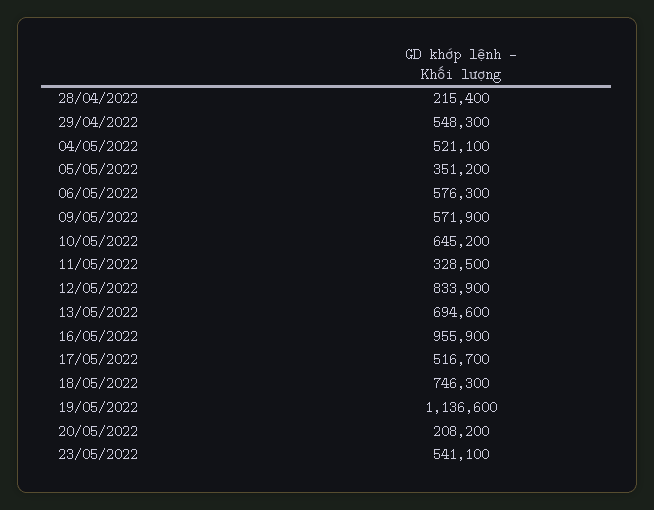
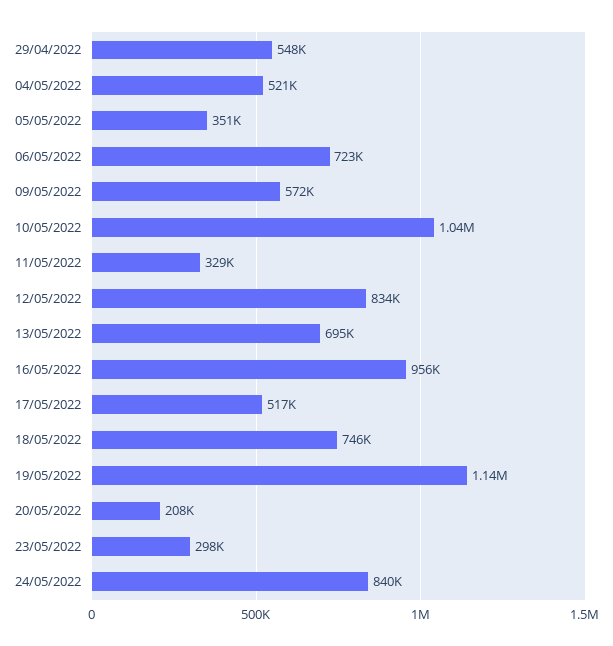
28/04/2022: 215400 -> none
06/05/2022: 576300 -> 723000
10/05/2022: 645200 -> 1040000
23/05/2022: 541100 -> 298000
24/05/2022: none -> 840000

